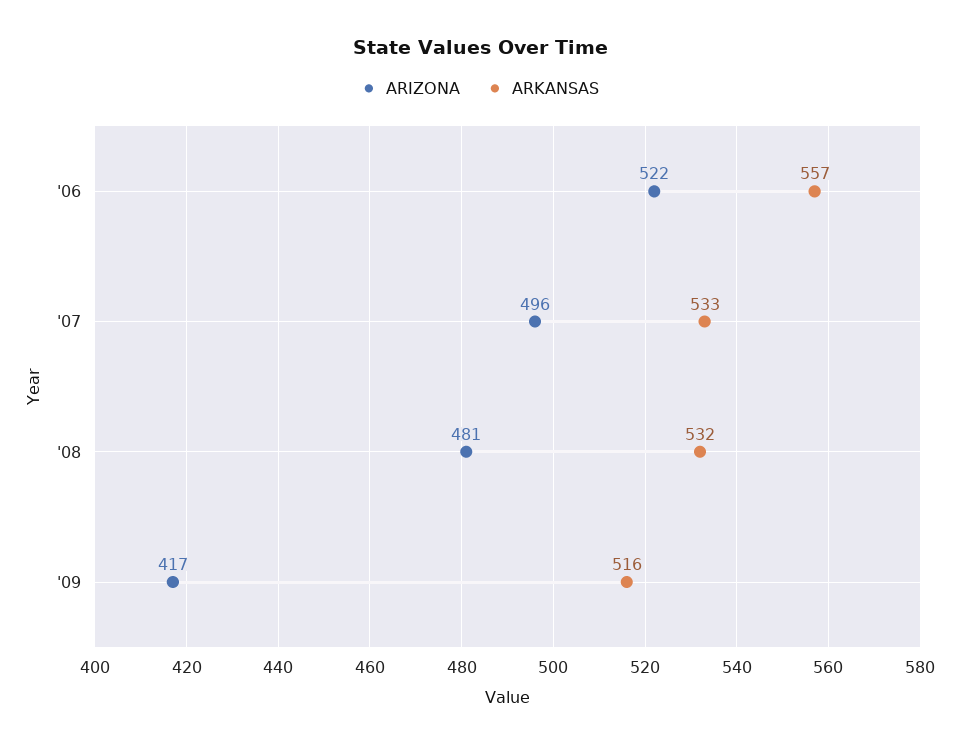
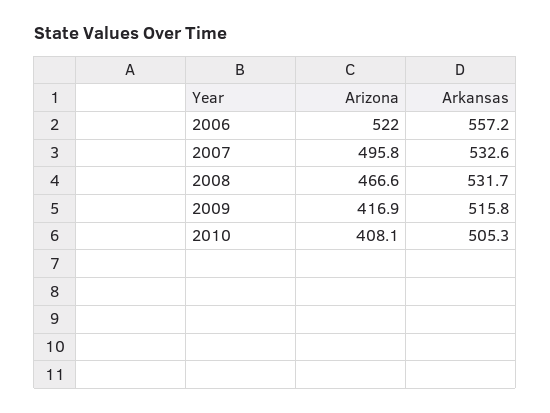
ARIZONA, '08: 481 -> 466.6
ARIZONA, 2010: none -> 408.1
ARKANSAS, 2010: none -> 505.3

